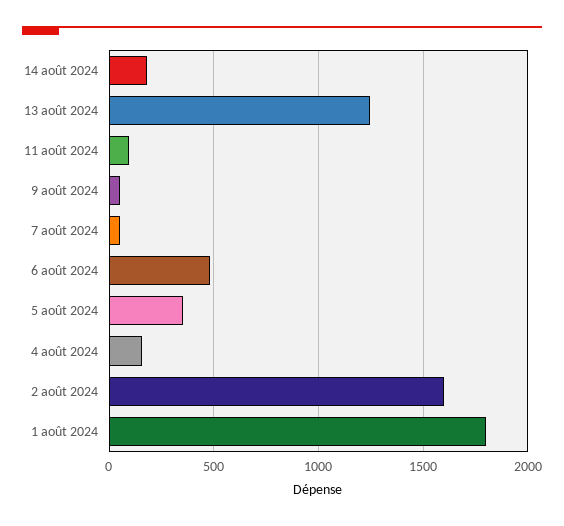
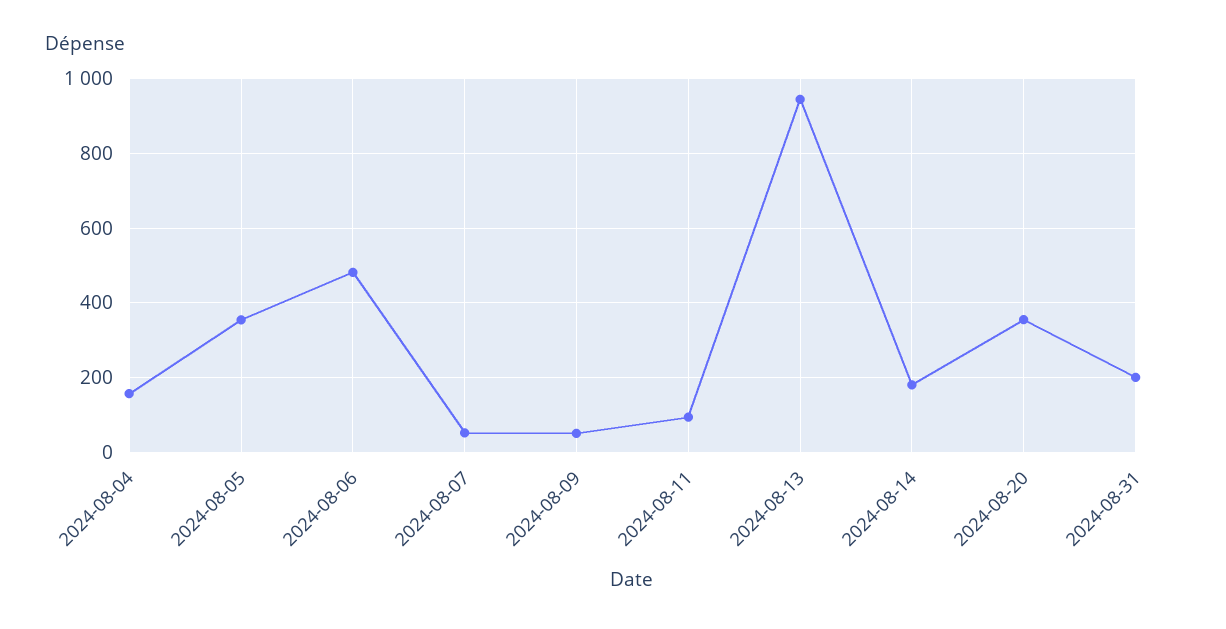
13 août 2024: 1250 -> 940
2 août 2024: 1600 -> none
1 août 2024: 1800 -> none
2024-08-20: none -> 360
2024-08-31: none -> 200

